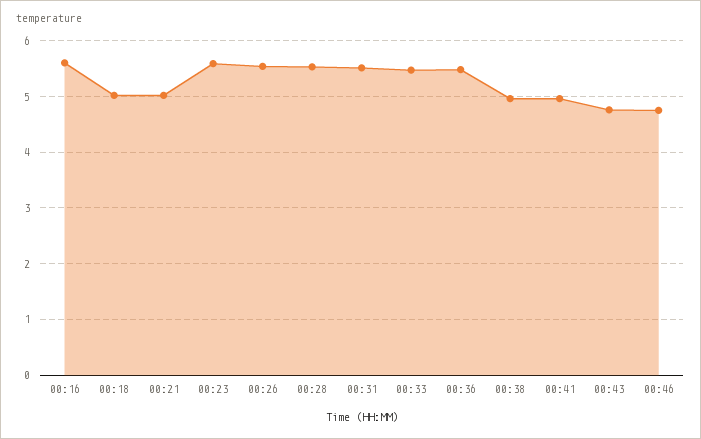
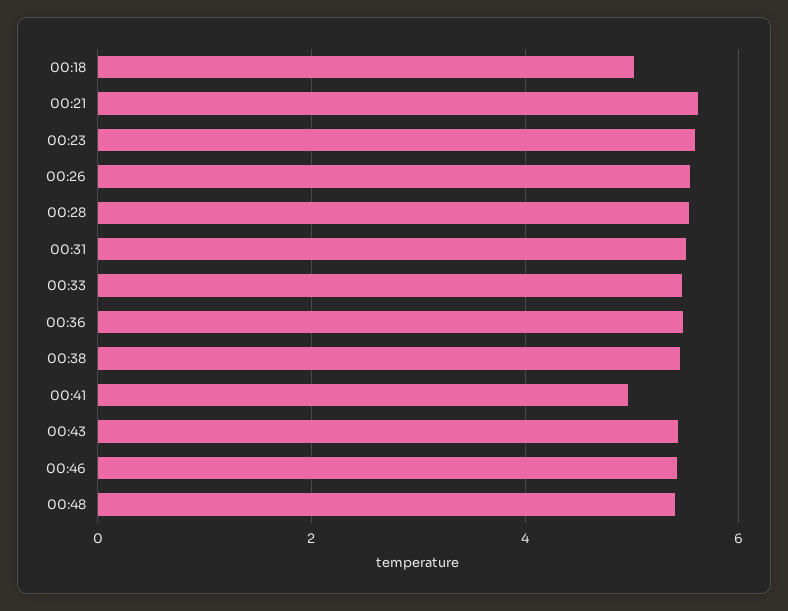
00:16: 5.6 -> none
00:21: 5 -> 5.6
00:38: 5 -> 5.4
00:43: 4.8 -> 5.4
00:46: 4.8 -> 5.4
00:48: none -> 5.4

